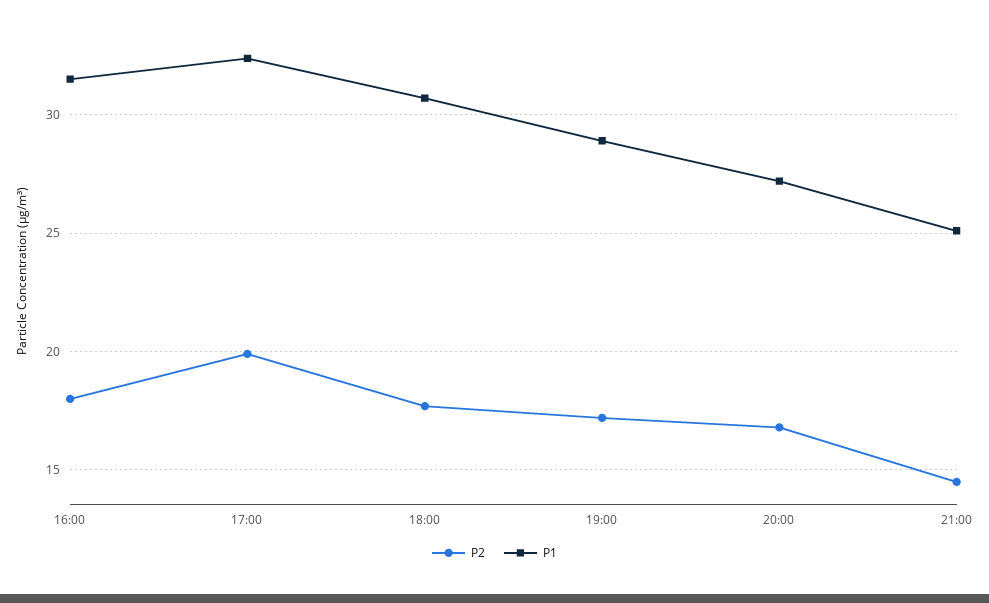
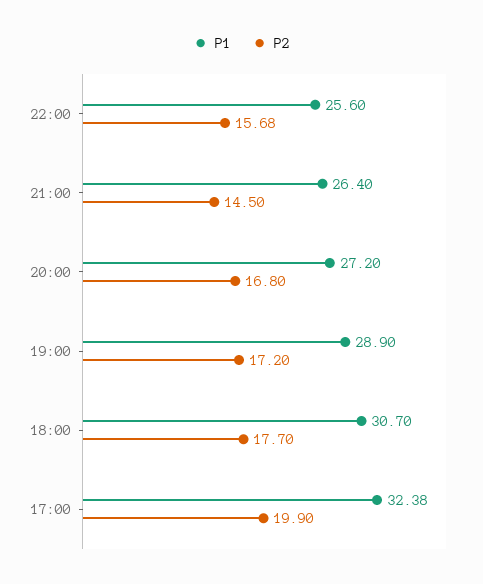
P2, 16:00: 18 -> none
P1, 16:00: 31.5 -> none
P1, 21:00: 25 -> 26.4
P1, 22:00: none -> 25.6
P2, 22:00: none -> 15.68

